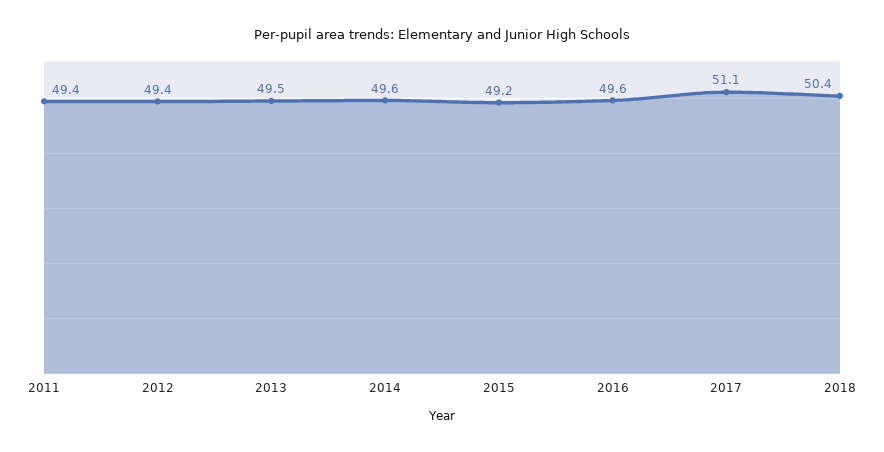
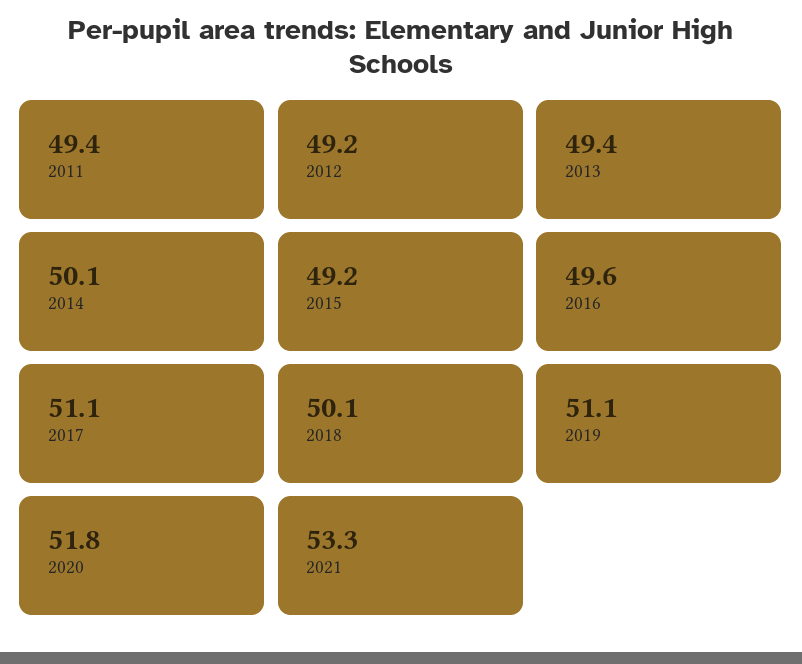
2012: 49.4 -> 49.2
2013: 49.5 -> 49.4
2014: 49.6 -> 50.1
2018: 50.4 -> 50.1
2019: none -> 51.1
2020: none -> 51.8
2021: none -> 53.3

